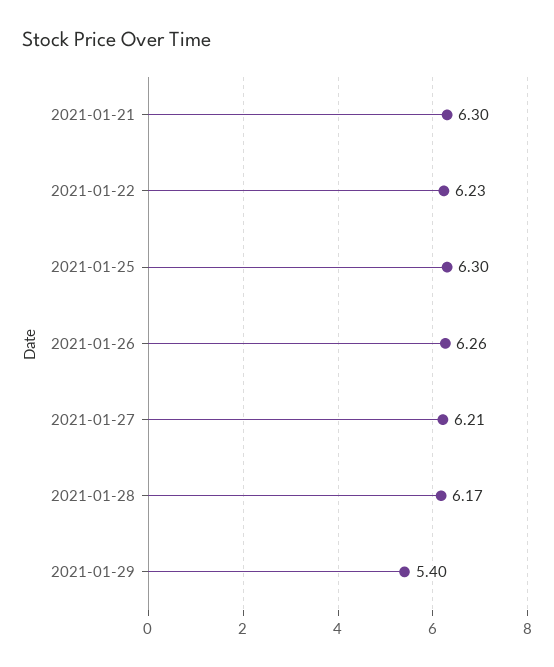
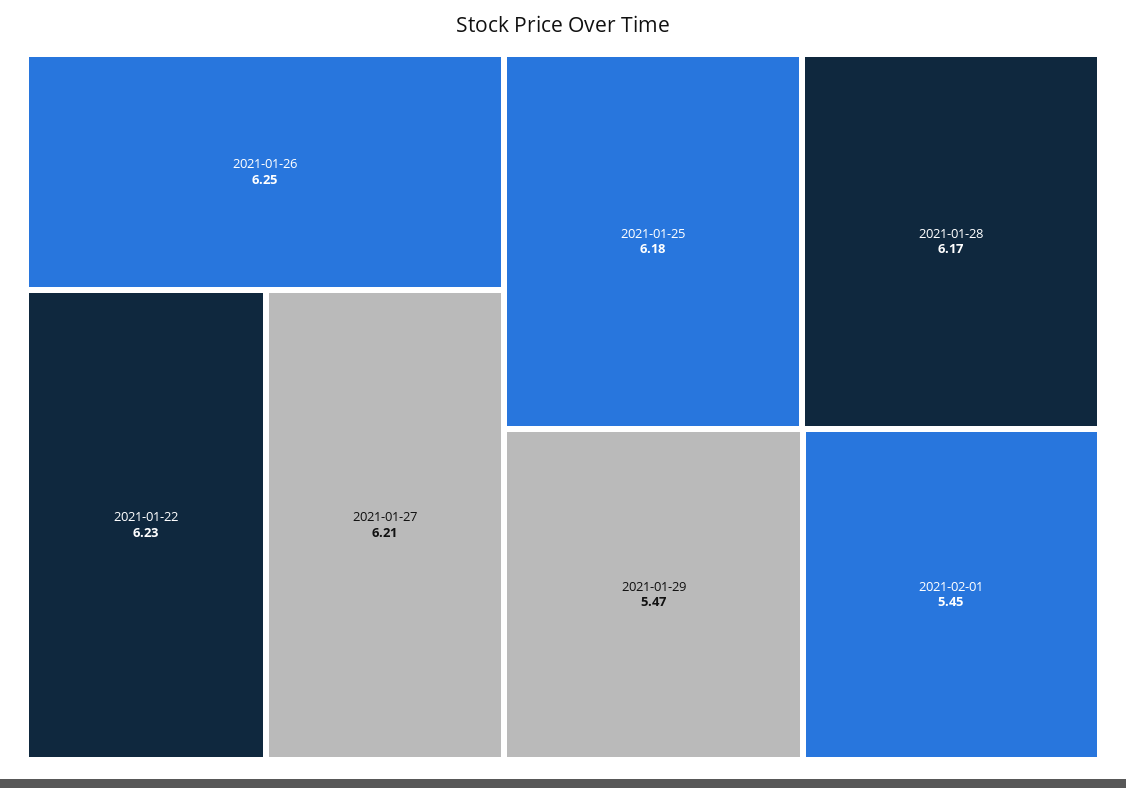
2021-01-21: 6.3 -> none
2021-01-25: 6.3 -> 6.18
2021-01-26: 6.26 -> 6.25
2021-01-29: 5.4 -> 5.47
2021-02-01: none -> 5.45

